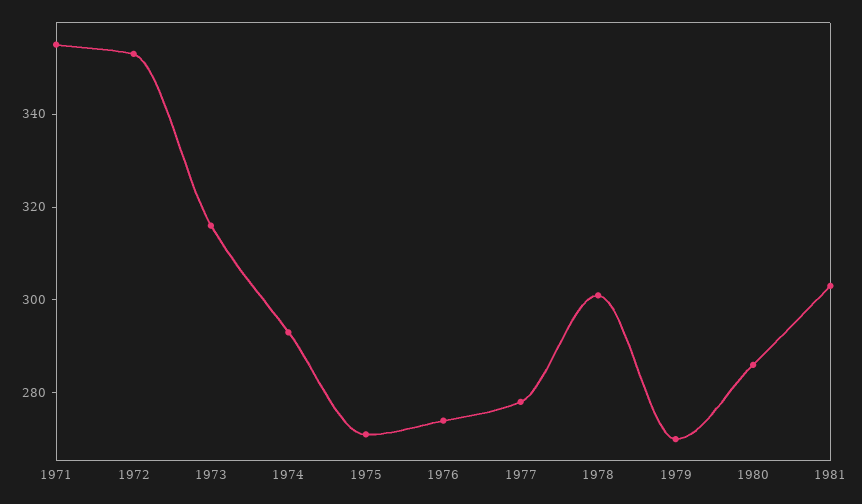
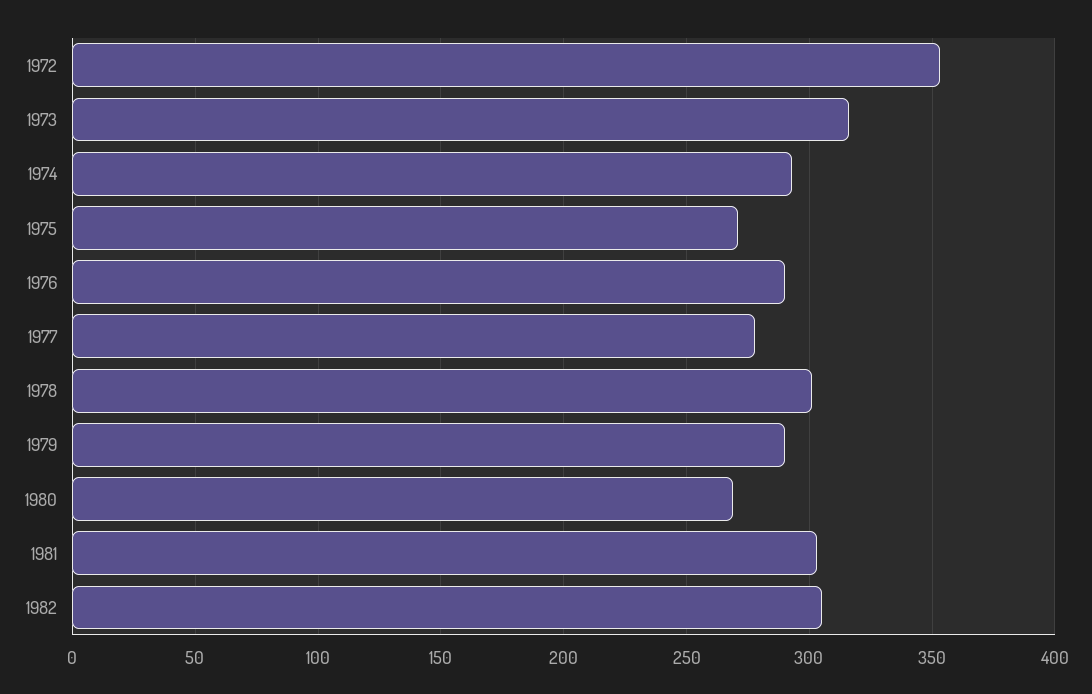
1971: 355 -> none
1976: 275 -> 290
1979: 270 -> 290
1980: 285 -> 270
1982: none -> 305

